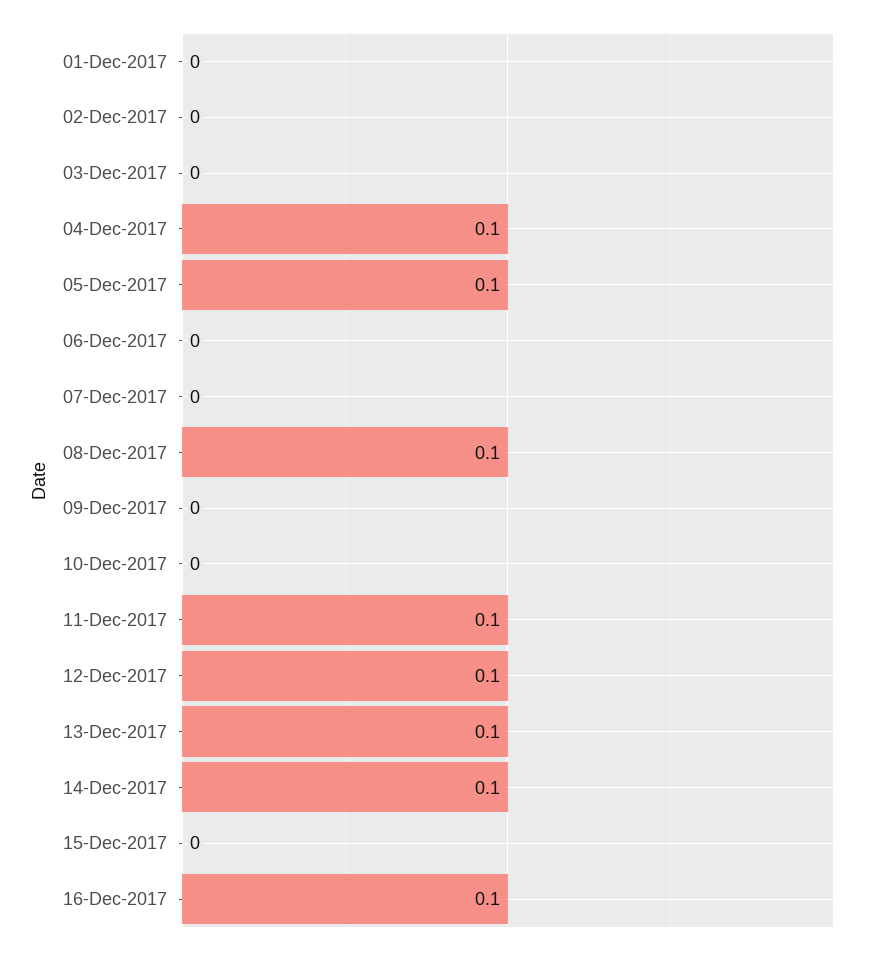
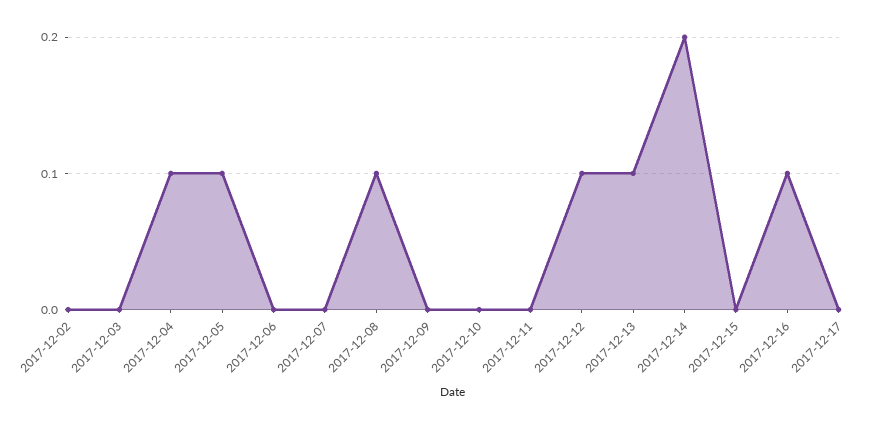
01-Dec-2017: 0 -> none
11-Dec-2017: 0.1 -> 0
14-Dec-2017: 0.1 -> 0.2
2017-12-17: none -> 0

